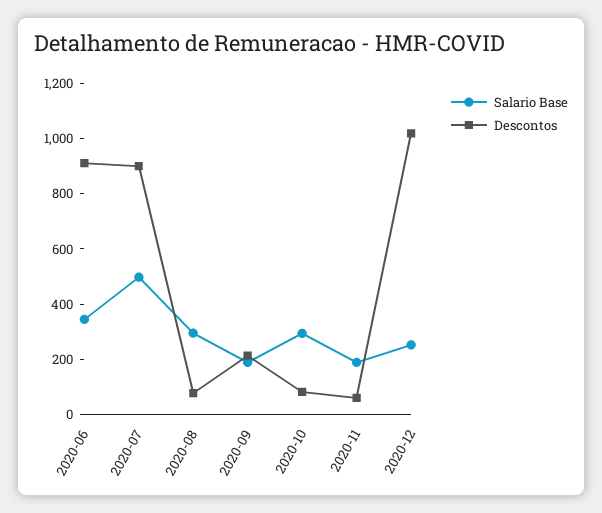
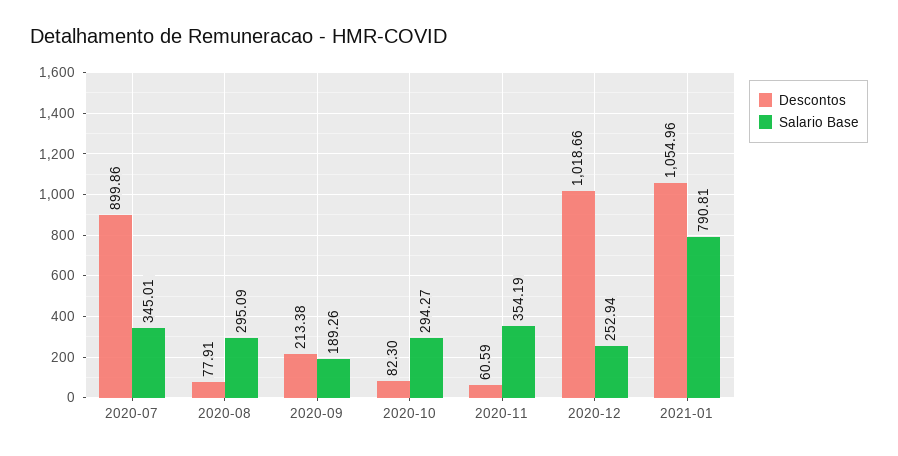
Salario Base, 2020-06: 350 -> none
Descontos, 2020-06: 900 -> none
Salario Base, 2020-07: 500 -> 345.01
Salario Base, 2020-11: 200 -> 354.19
Descontos, 2021-01: none -> 1054.96
Salario Base, 2021-01: none -> 790.81

